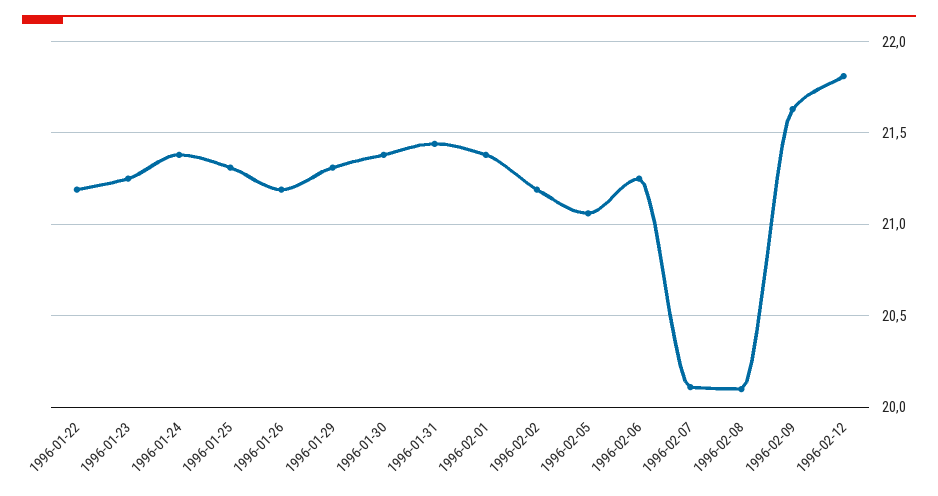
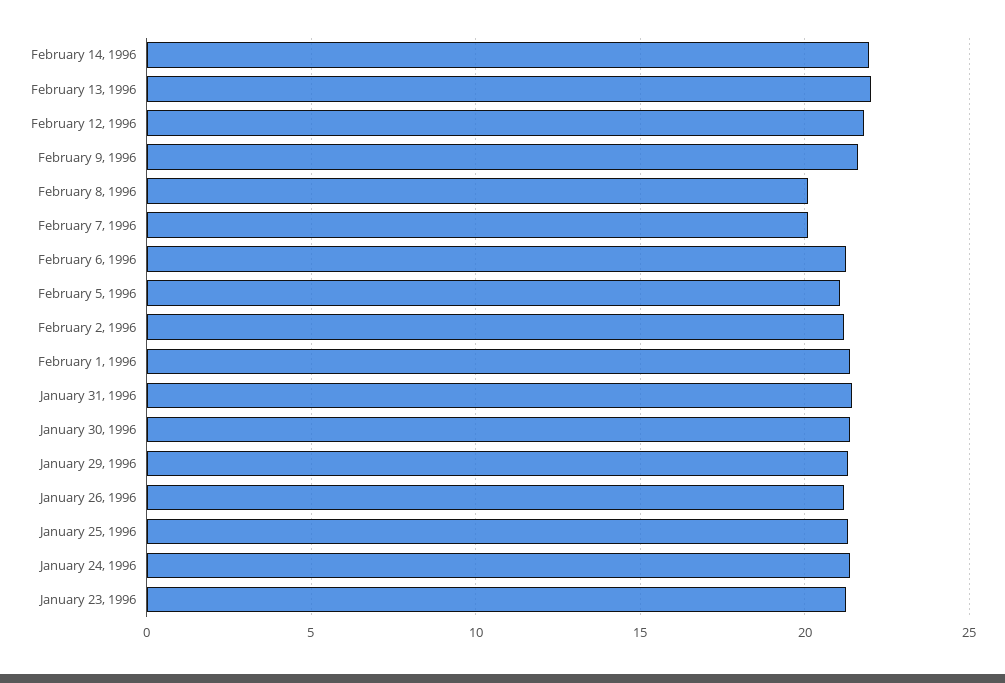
1996-01-22: 21.2 -> none
February 14, 1996: none -> 22
February 13, 1996: none -> 22

